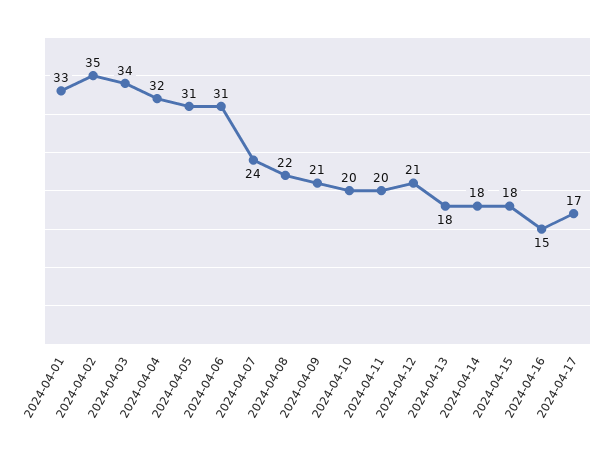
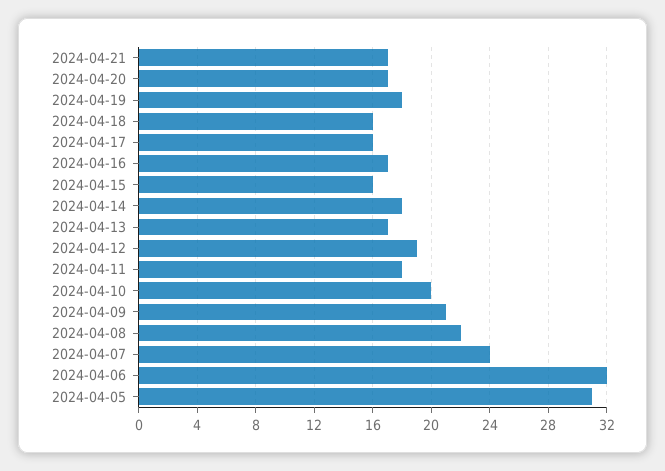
2024-04-01: 33 -> none
2024-04-02: 35 -> none
2024-04-03: 34 -> none
2024-04-04: 32 -> none
2024-04-06: 31 -> 32
2024-04-11: 20 -> 18
2024-04-12: 21 -> 19
2024-04-13: 18 -> 17
2024-04-15: 18 -> 16
2024-04-16: 15 -> 17
2024-04-17: 17 -> 16
2024-04-21: none -> 17
2024-04-20: none -> 17
2024-04-19: none -> 18
2024-04-18: none -> 16

